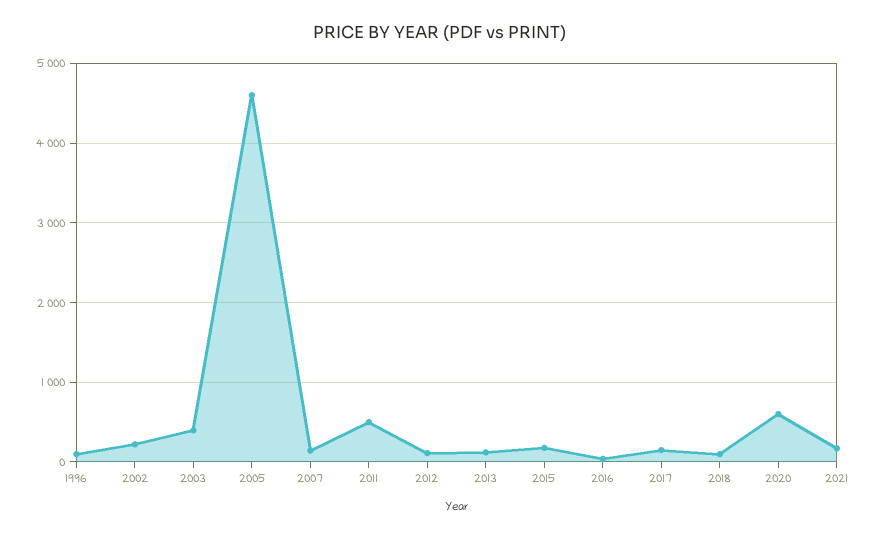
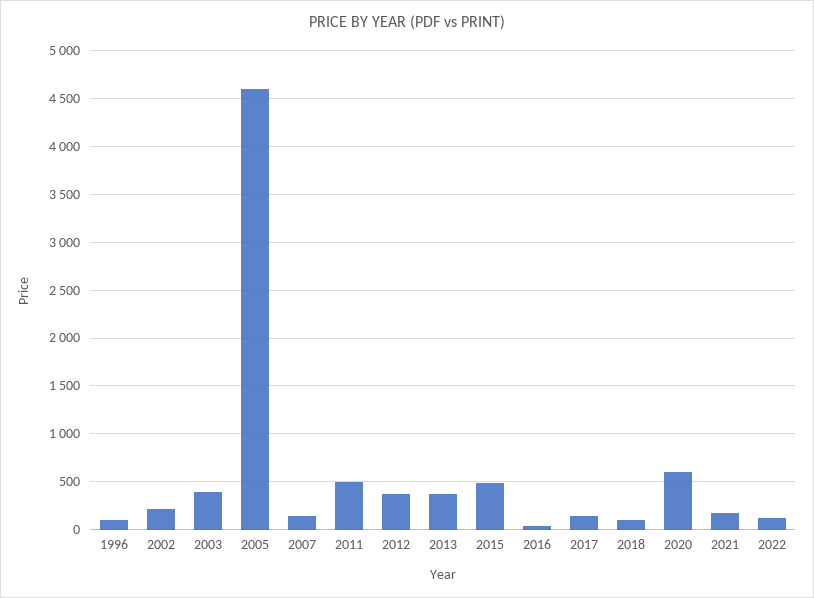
2012: 100 -> 400
2013: 100 -> 400
2015: 200 -> 500
2022: none -> 100

